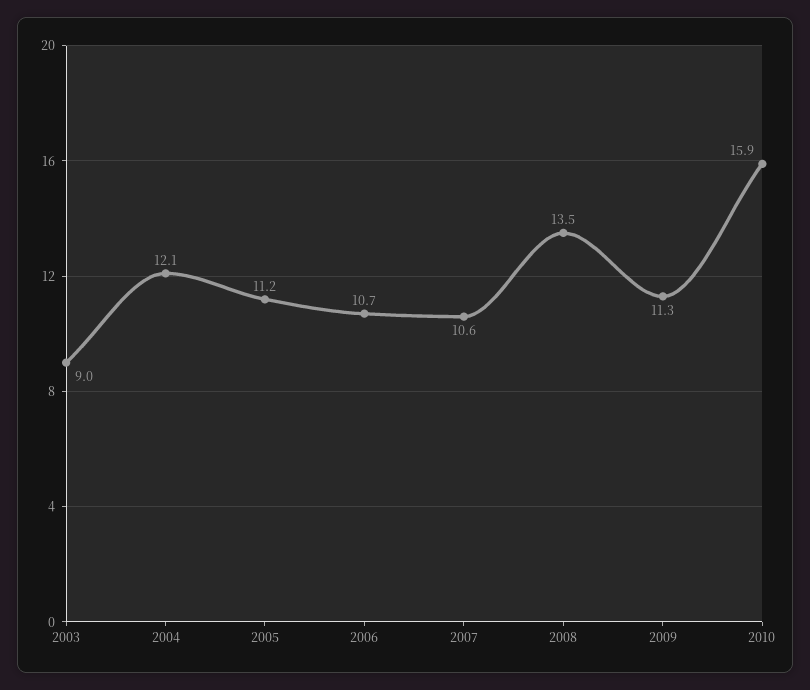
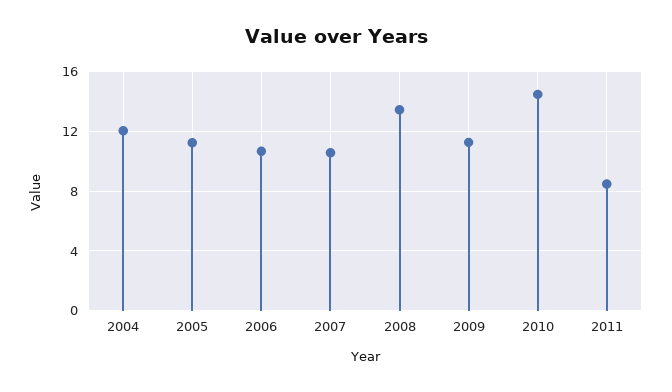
2003: 9 -> none
2010: 15.9 -> 14.5
2011: none -> 8.5

